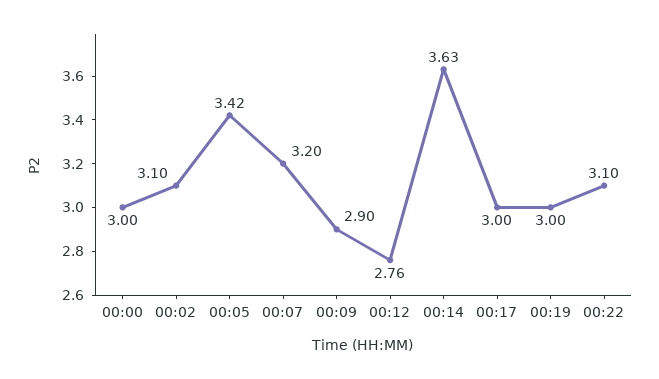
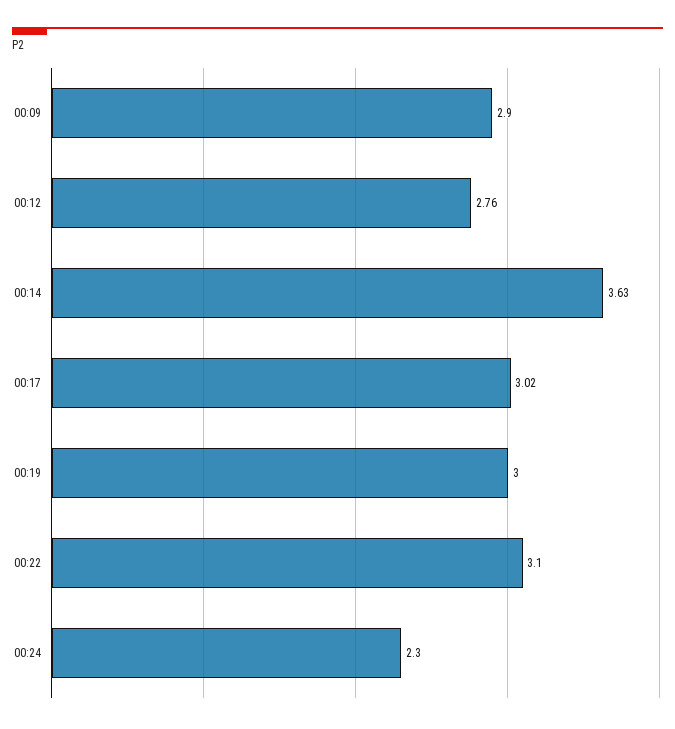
00:00: 3 -> none
00:02: 3.1 -> none
00:05: 3.42 -> none
00:07: 3.2 -> none
00:17: 3 -> 3.02
00:24: none -> 2.3

